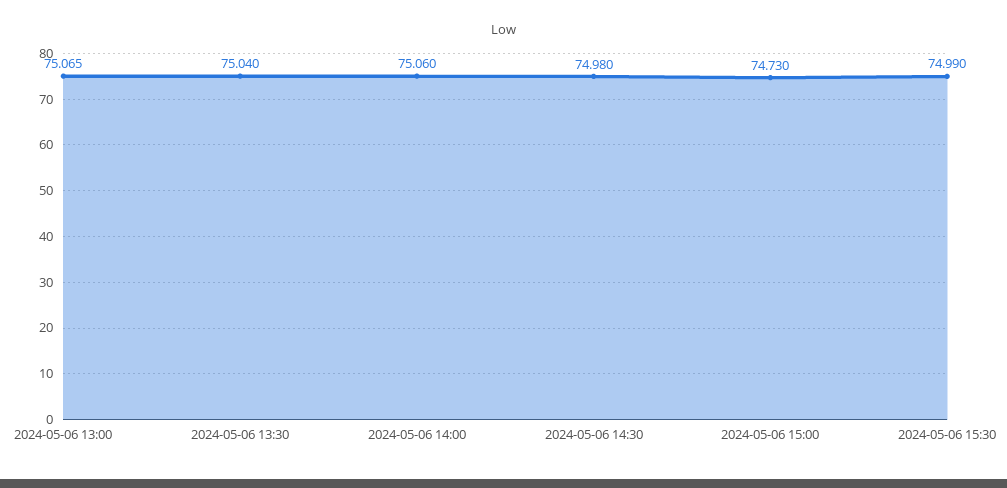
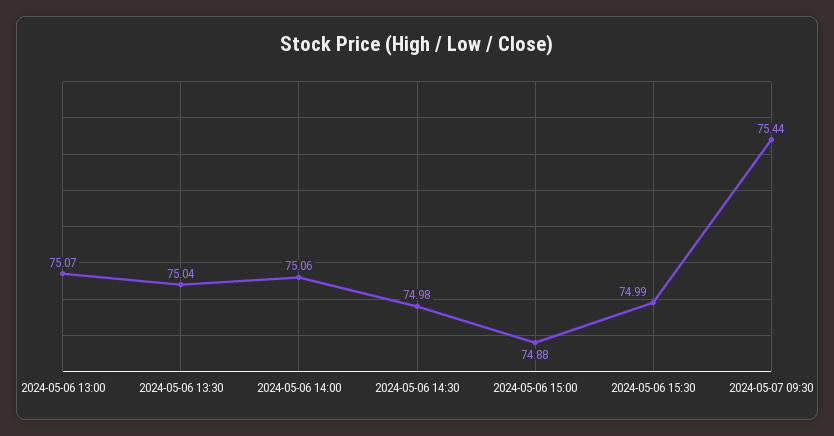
2024-05-06 15:00: 74.73 -> 74.88
2024-05-07 09:30: none -> 75.44

